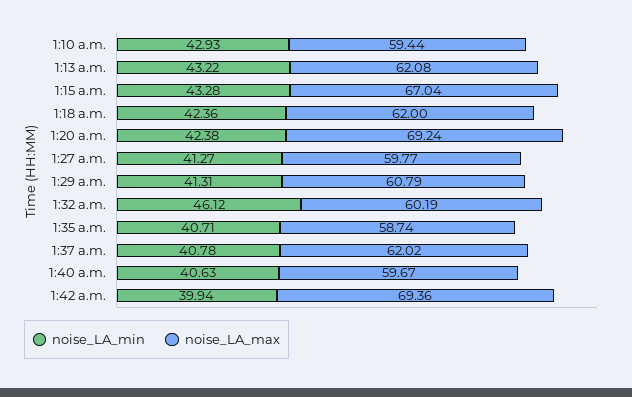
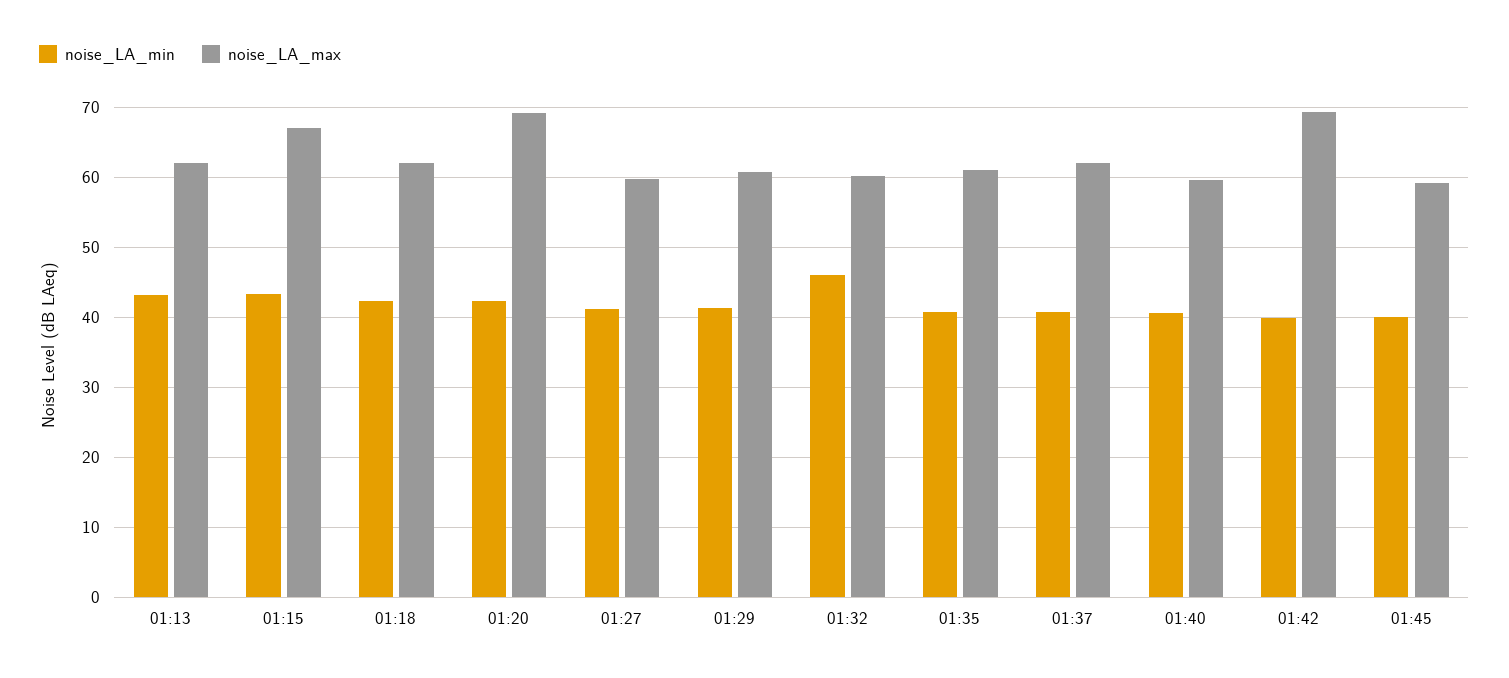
noise_LA_min, 1:10 a.m.: 42.93 -> none
noise_LA_max, 1:10 a.m.: 59.44 -> none
noise_LA_max, 1:35 a.m.: 58.74 -> 61
noise_LA_min, 01:45: none -> 40
noise_LA_max, 01:45: none -> 59

